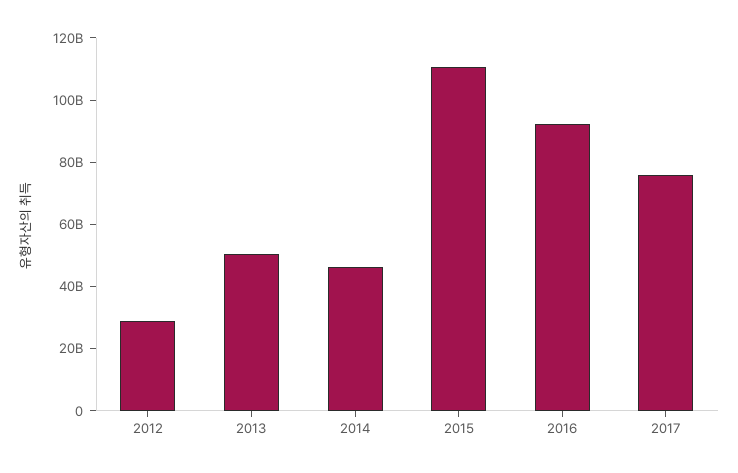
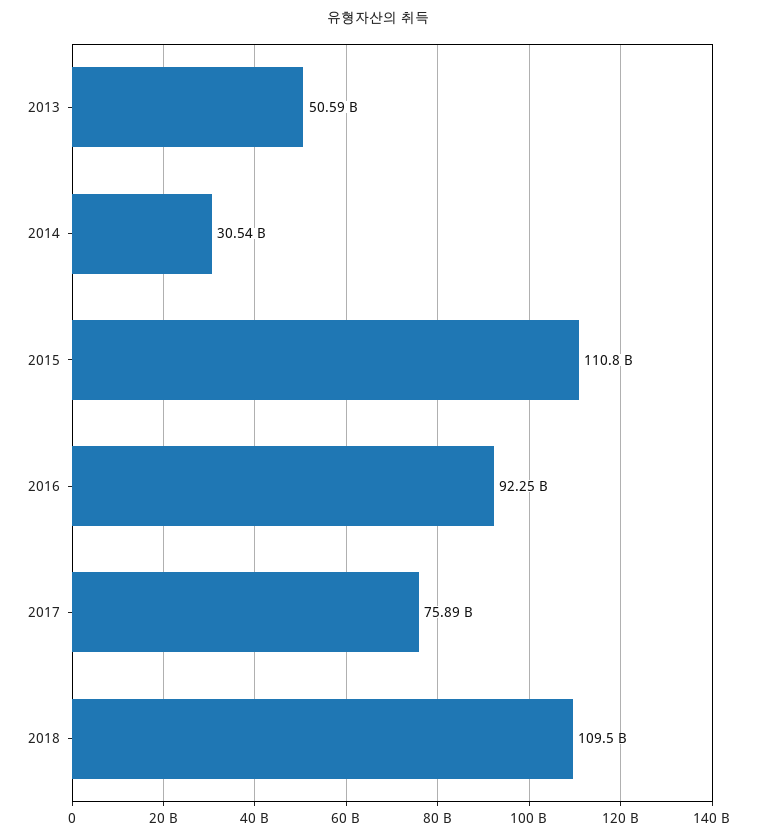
2012: 30000000000 -> none
2014: 45000000000 -> 30540000000
2018: none -> 109500000000

